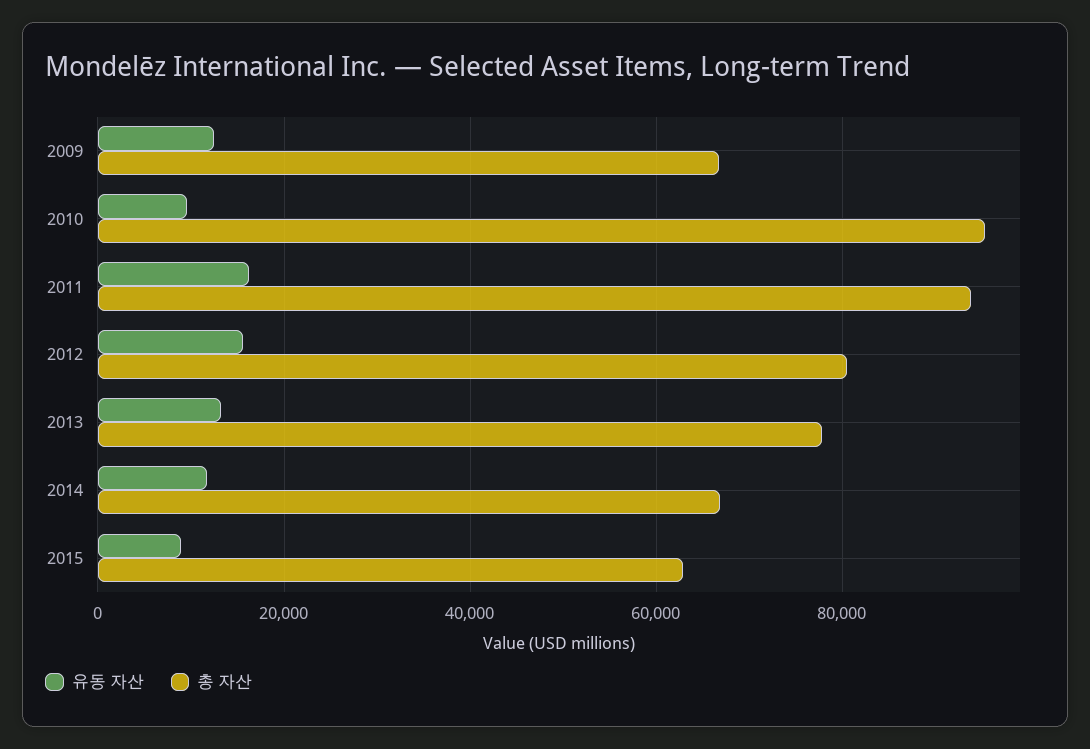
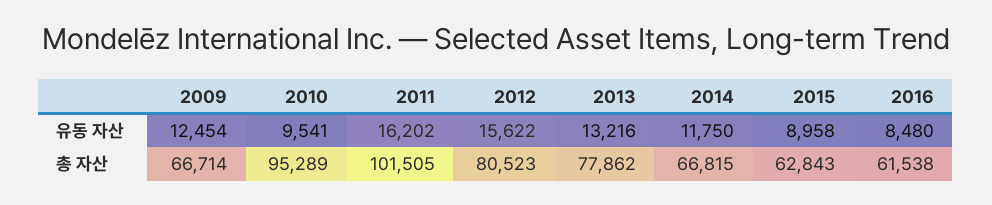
총 자산, 2011: 94000 -> 101505
유동 자산, 2016: none -> 8480
총 자산, 2016: none -> 61538

